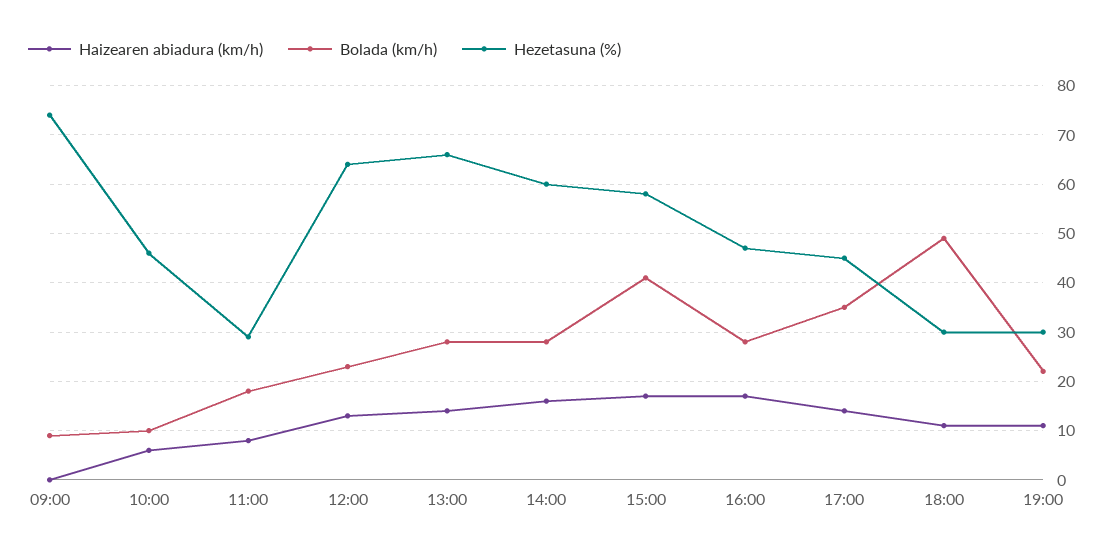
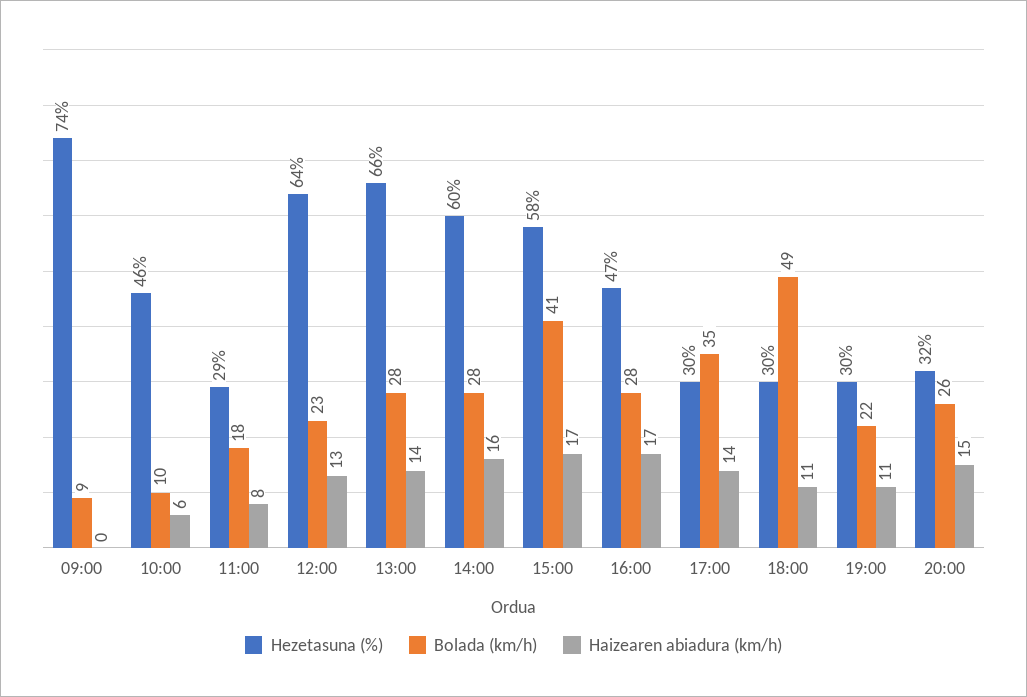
Hezetasuna (%), 17:00: 45 -> 30
Hezetasuna (%), 20:00: none -> 32
Bolada (km/h), 20:00: none -> 26
Haizearen abiadura (km/h), 20:00: none -> 15

